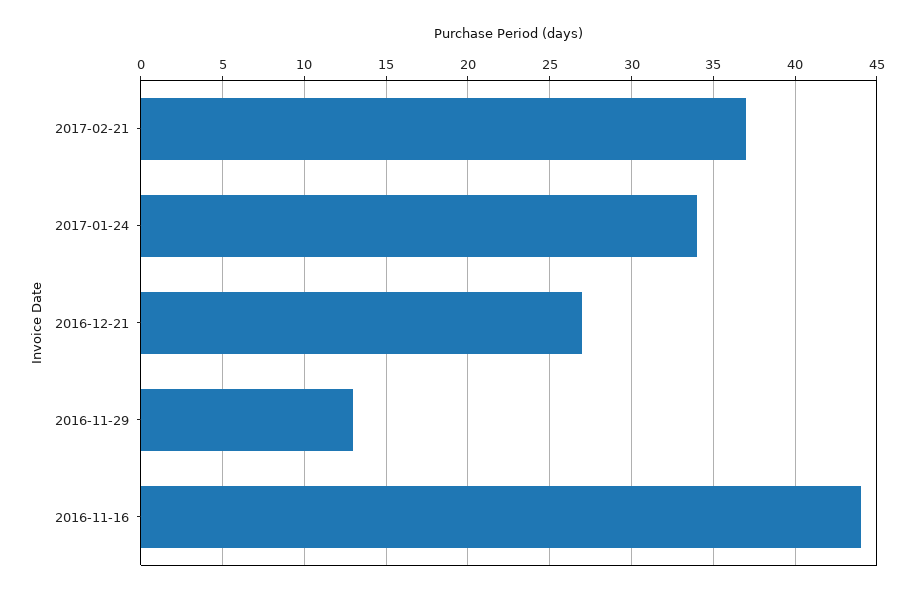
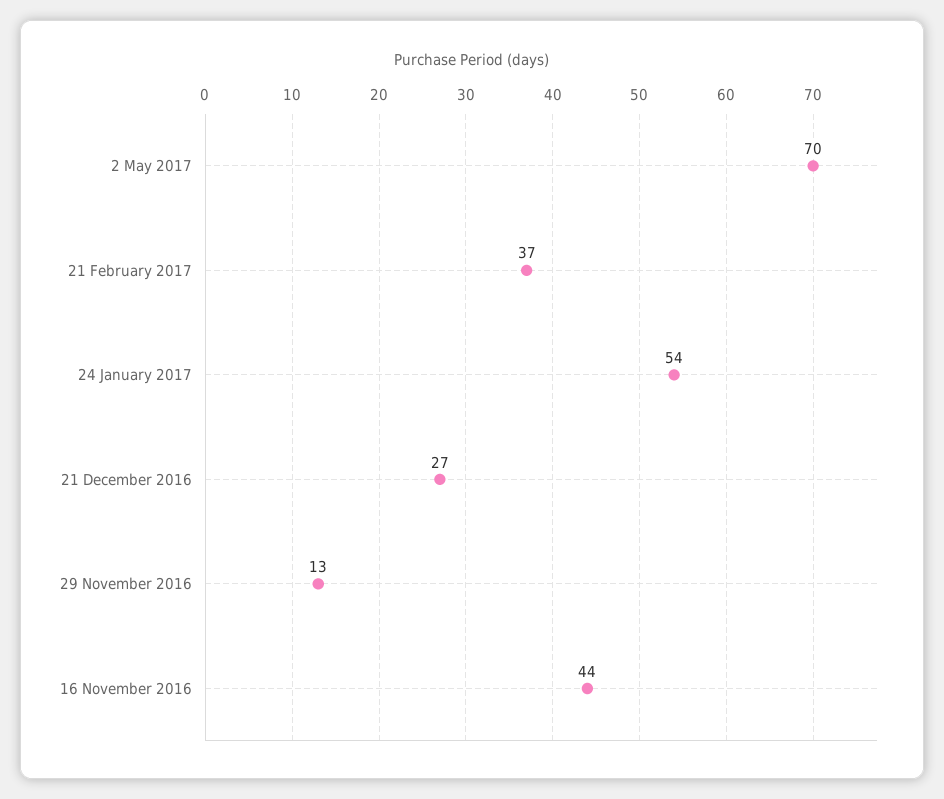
2017-01-24: 34 -> 54
2 May 2017: none -> 70

